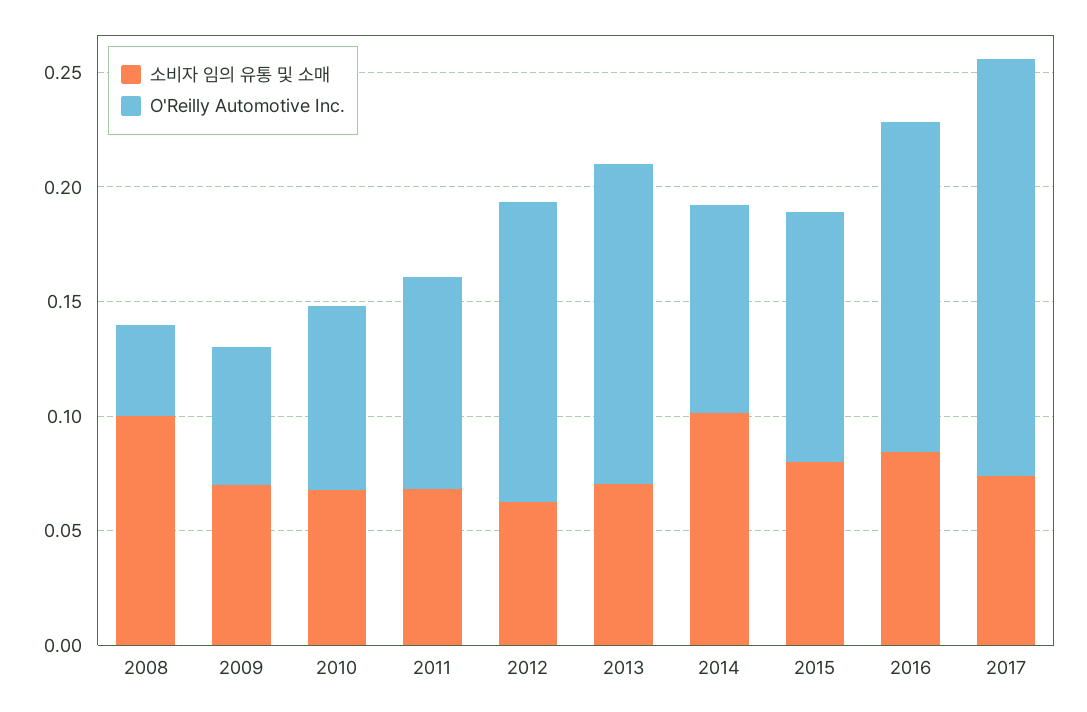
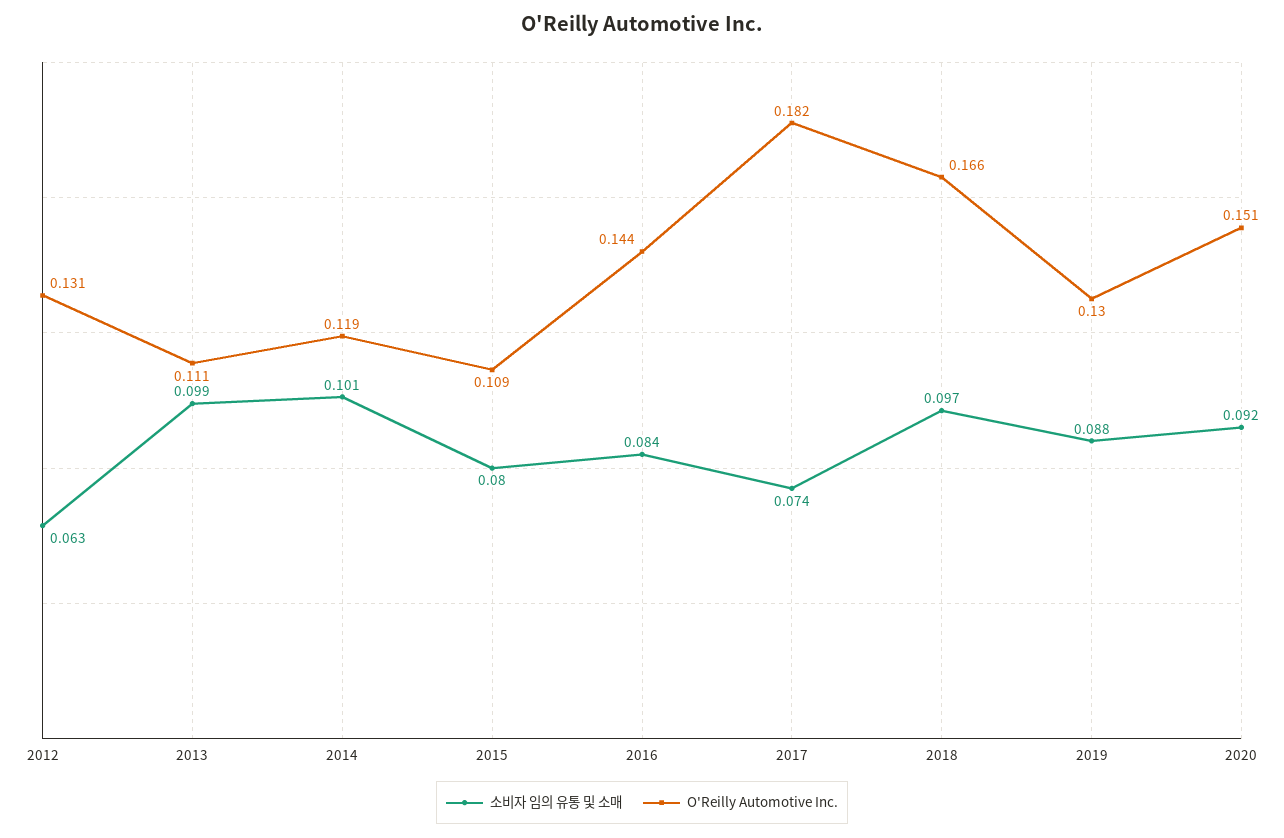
소비자 임의 유통 및 소매, 2008: 0.1 -> none
O'Reilly Automotive Inc., 2008: 0.04 -> none
소비자 임의 유통 및 소매, 2009: 0.07 -> none
O'Reilly Automotive Inc., 2009: 0.06 -> none
소비자 임의 유통 및 소매, 2010: 0.07 -> none
O'Reilly Automotive Inc., 2010: 0.08 -> none
소비자 임의 유통 및 소매, 2011: 0.07 -> none
O'Reilly Automotive Inc., 2011: 0.09 -> none
소비자 임의 유통 및 소매, 2013: 0.07 -> 0.099
O'Reilly Automotive Inc., 2013: 0.14 -> 0.111
O'Reilly Automotive Inc., 2014: 0.09 -> 0.119
소비자 임의 유통 및 소매, 2018: none -> 0.097
O'Reilly Automotive Inc., 2018: none -> 0.166
소비자 임의 유통 및 소매, 2019: none -> 0.088
O'Reilly Automotive Inc., 2019: none -> 0.13
소비자 임의 유통 및 소매, 2020: none -> 0.092
O'Reilly Automotive Inc., 2020: none -> 0.151

